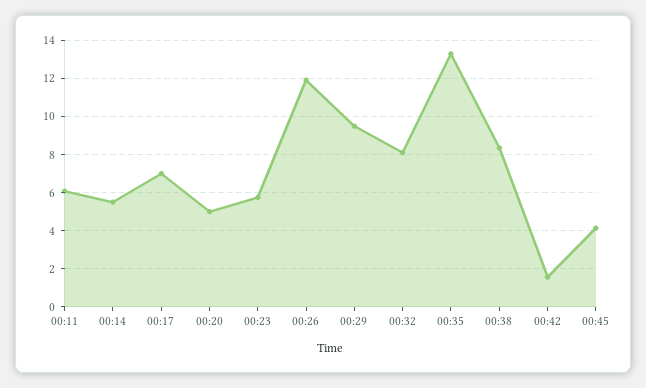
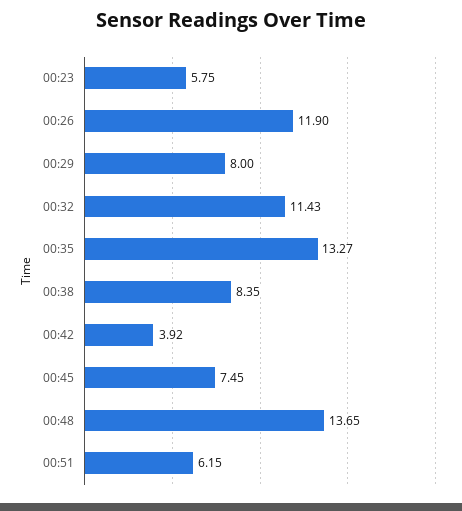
00:11: 6 -> none
00:14: 5.5 -> none
00:17: 7 -> none
00:20: 5 -> none
00:29: 9.5 -> 8
00:32: 8 -> 11.43
00:42: 1.5 -> 3.92
00:45: 4 -> 7.45
00:48: none -> 13.65
00:51: none -> 6.15

